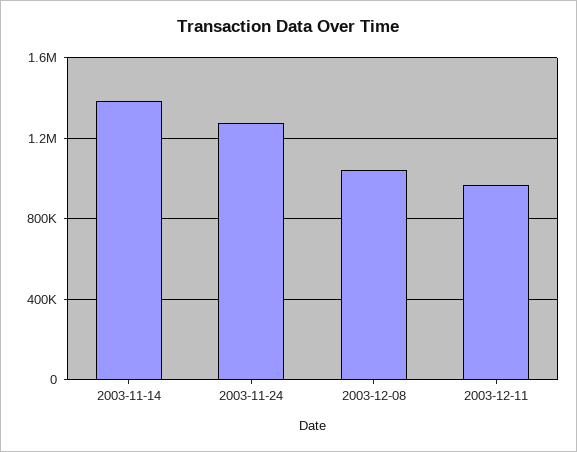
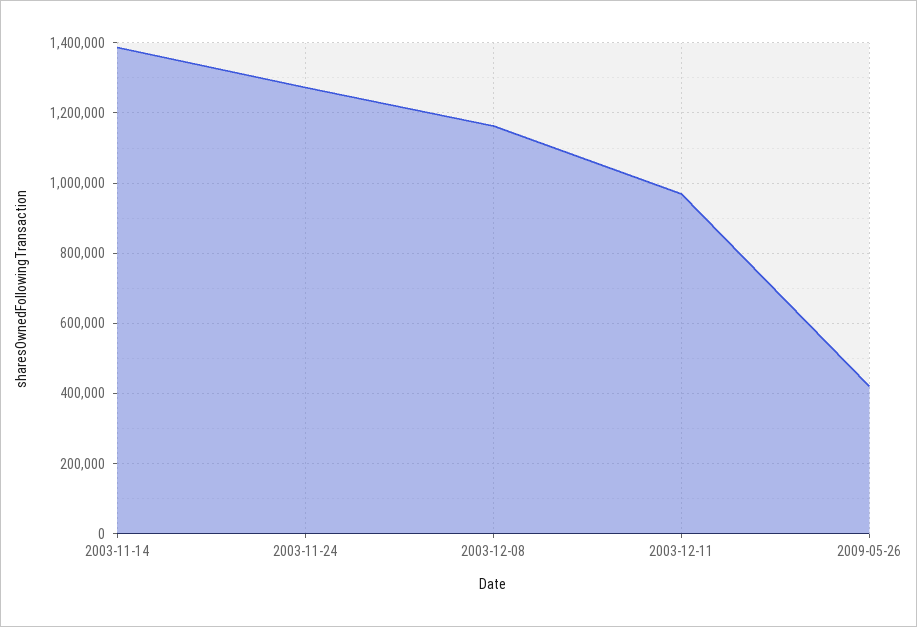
2003-12-08: 1050000 -> 1160000
2009-05-26: none -> 420000

